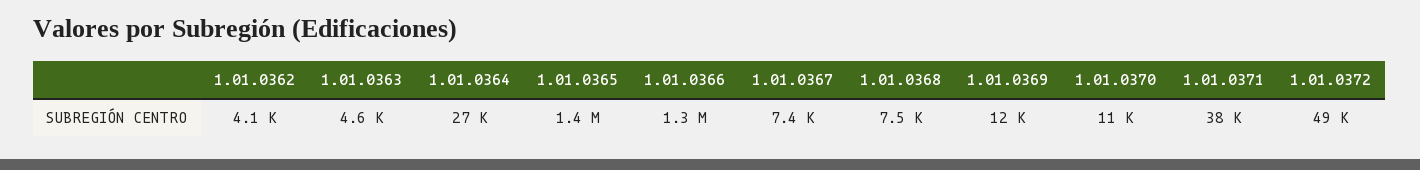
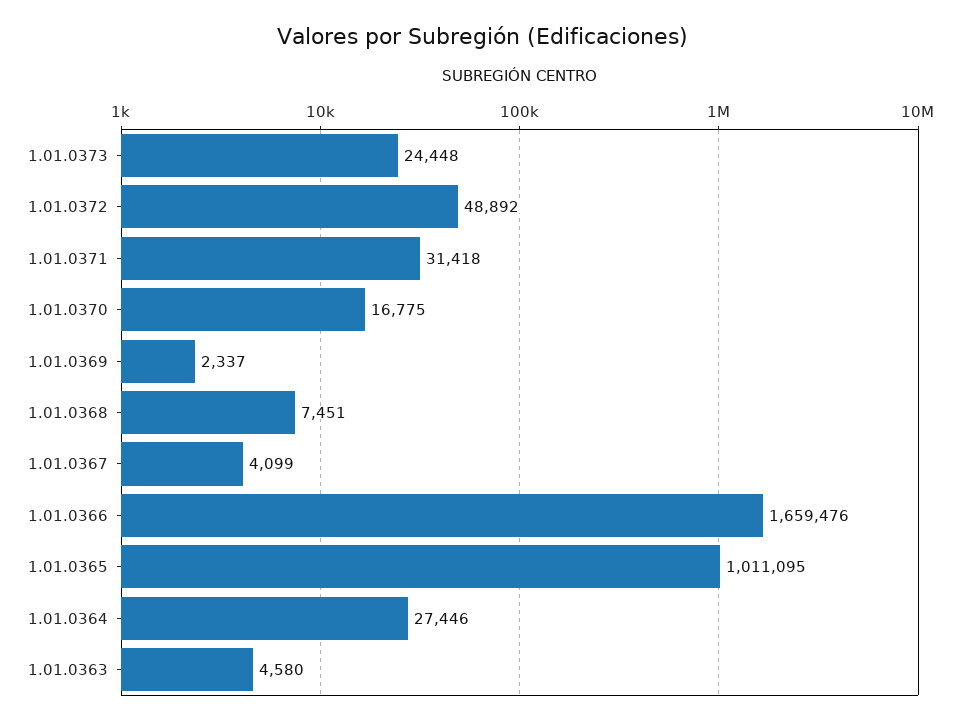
1.01.0362: 4100 -> none
1.01.0365: 1400000 -> 1011095
1.01.0366: 1300000 -> 1659476
1.01.0367: 7400 -> 4099
1.01.0369: 12000 -> 2337
1.01.0370: 11000 -> 16775
1.01.0371: 38000 -> 31418
1.01.0373: none -> 24448

